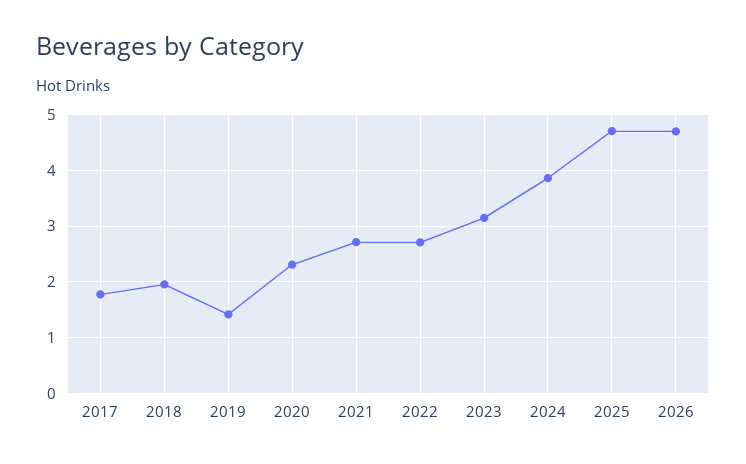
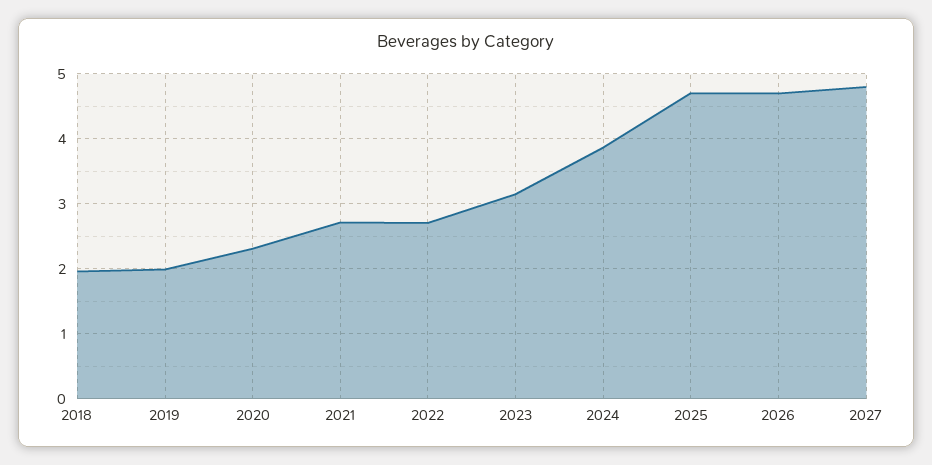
2017: 1.8 -> none
2019: 1.4 -> 2
2027: none -> 4.8

